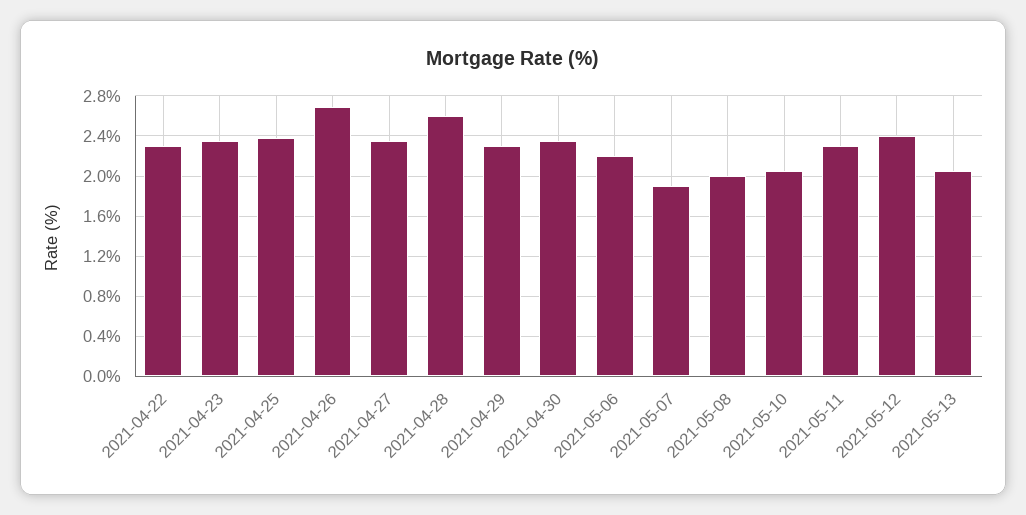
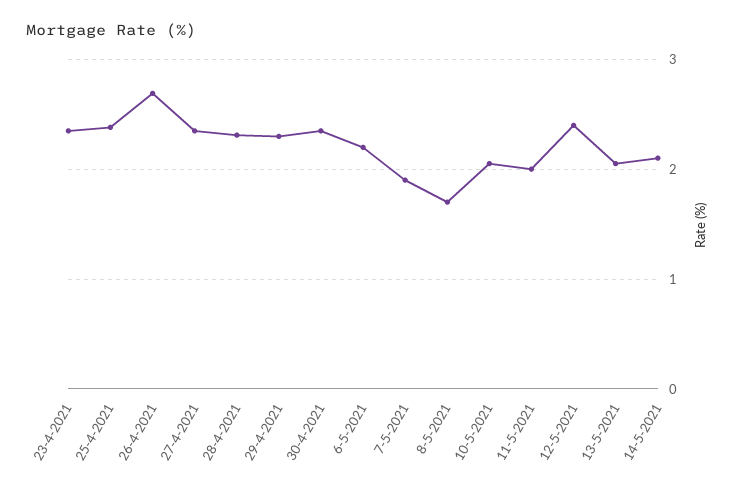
2021-04-22: 2.3 -> none
2021-04-28: 2.6 -> 2.3
2021-05-08: 2 -> 1.7
2021-05-11: 2.3 -> 2
14-5-2021: none -> 2.1

